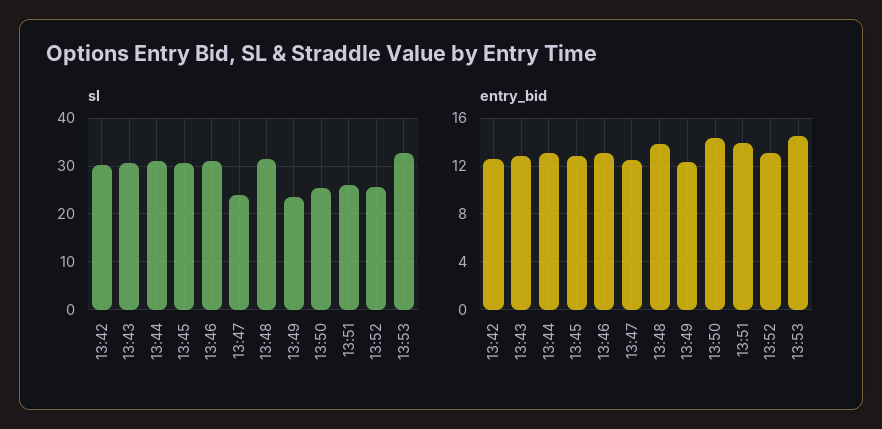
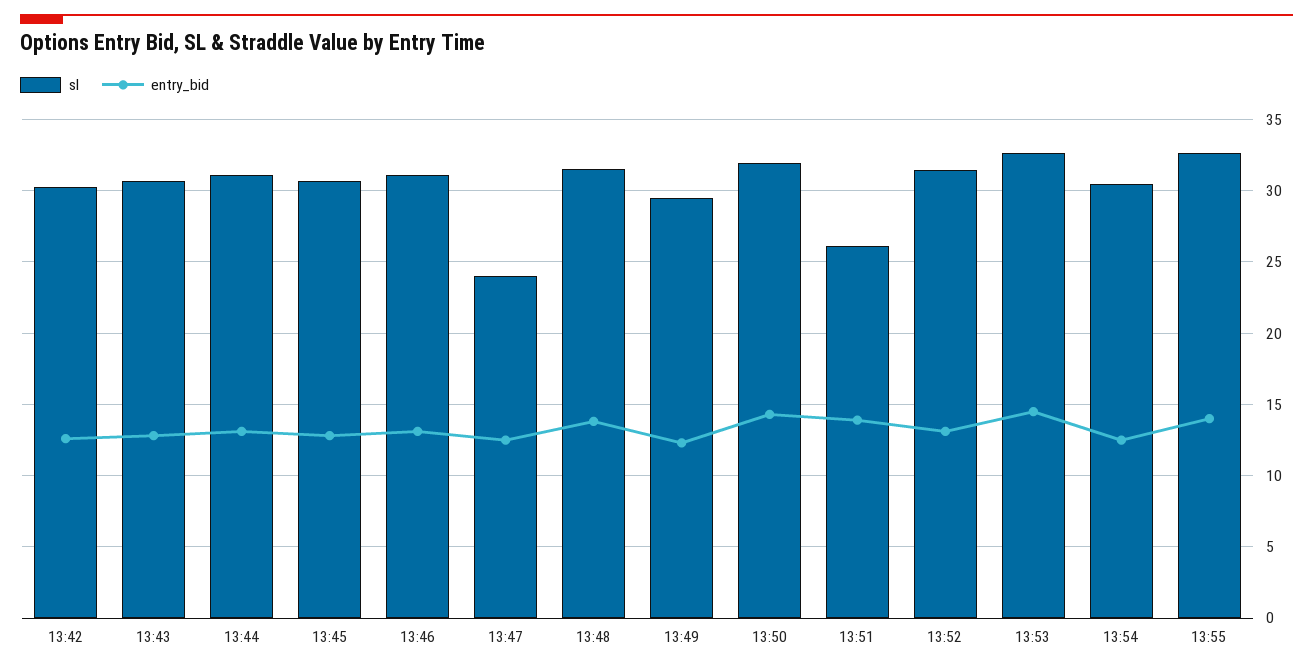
sl, 13:49: 24 -> 29.5
sl, 13:50: 26 -> 32
sl, 13:52: 26 -> 31.5
sl, 13:54: none -> 30.5
entry_bid, 13:54: none -> 12.5
sl, 13:55: none -> 32.5
entry_bid, 13:55: none -> 14

